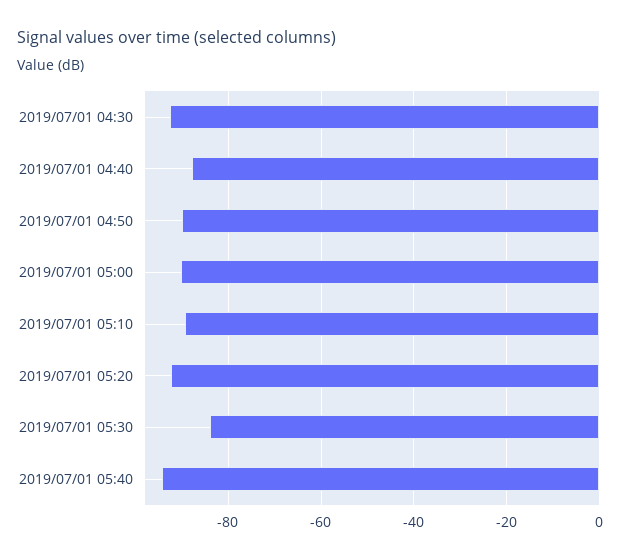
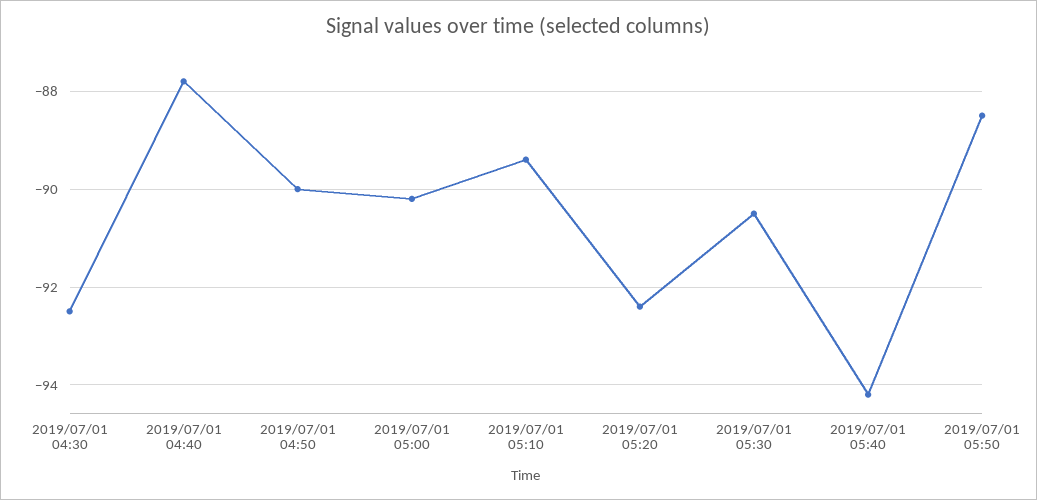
2019/07/01 05:30: -84 -> -90.5
2019/07/01 05:50: none -> -88.5

